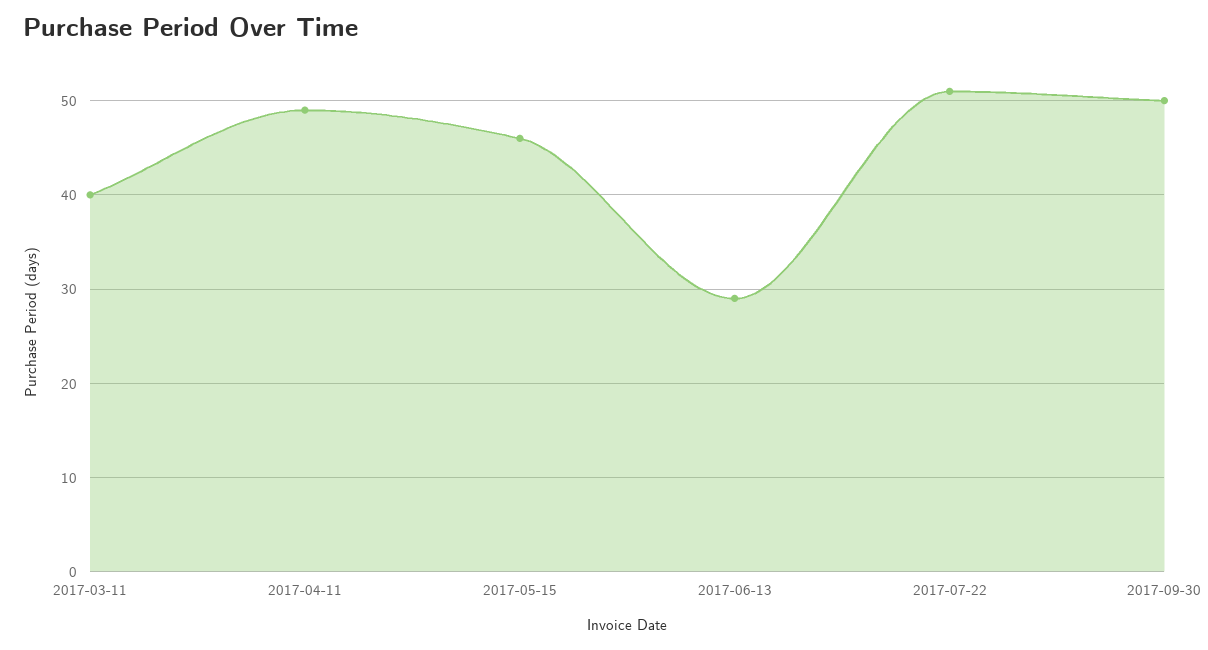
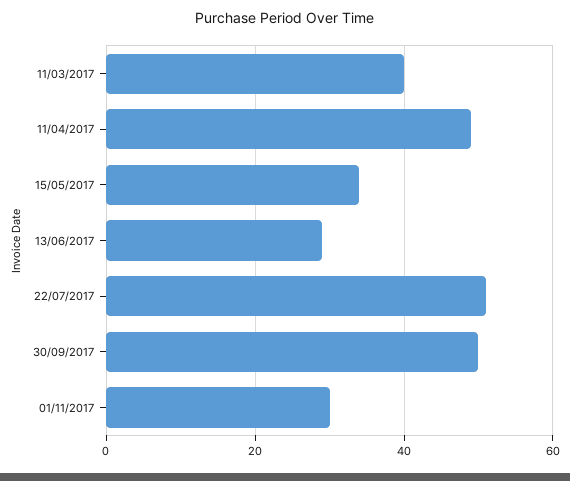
2017-05-15: 46 -> 35
01/11/2017: none -> 30

